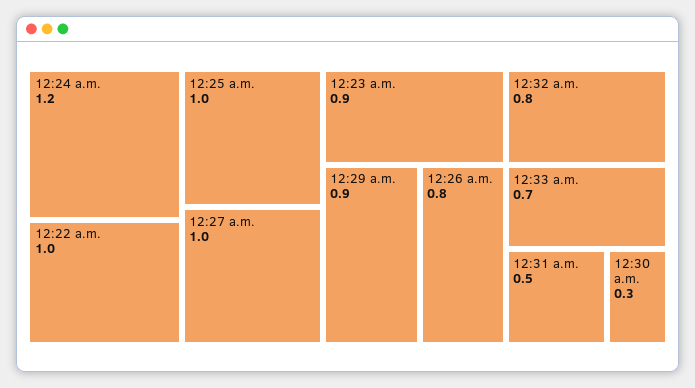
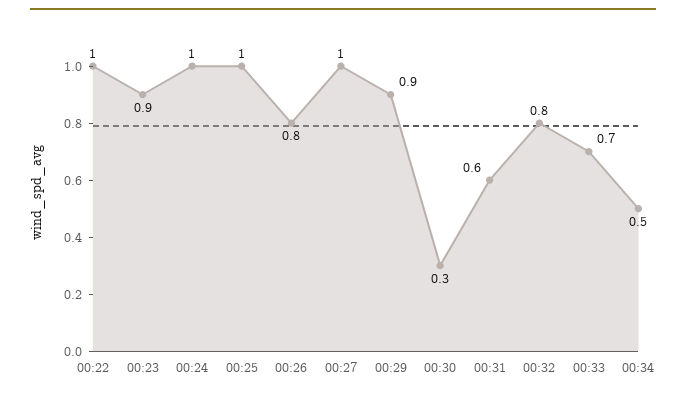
12:24 a.m.: 1.2 -> 1
12:31 a.m.: 0.5 -> 0.6
00:34: none -> 0.5

